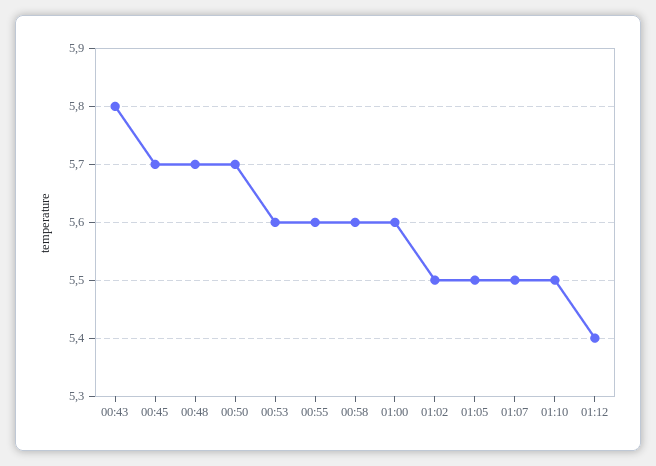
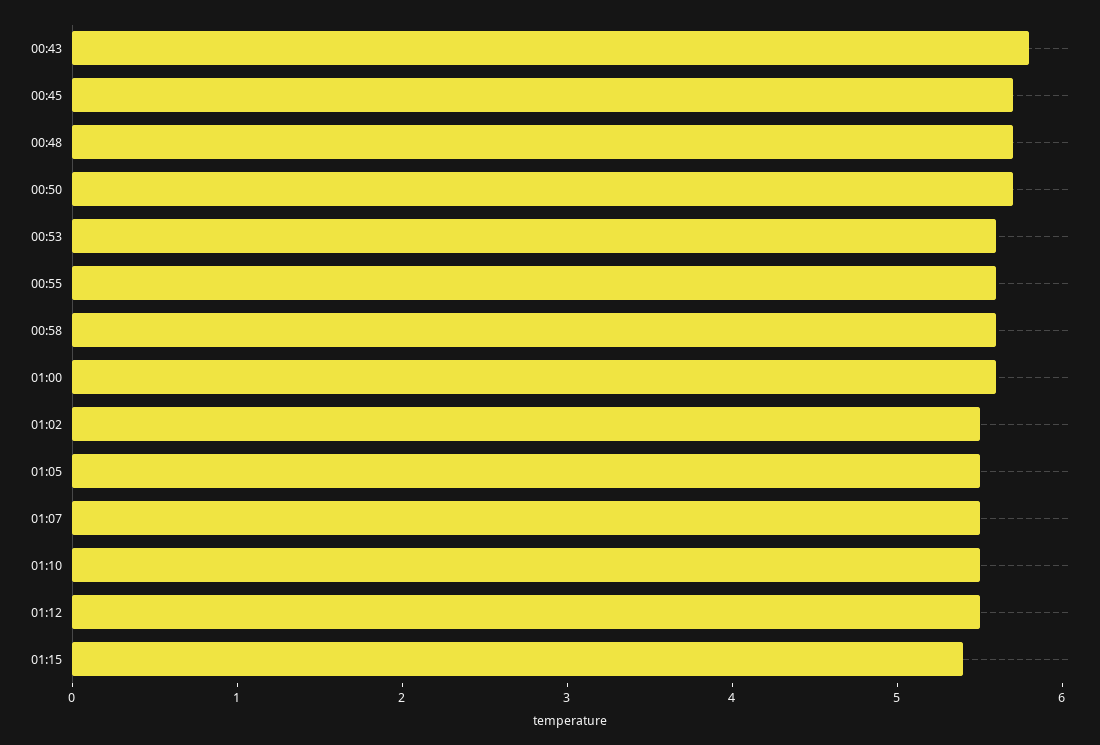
01:12: 5.4 -> 5.5
01:15: none -> 5.4

